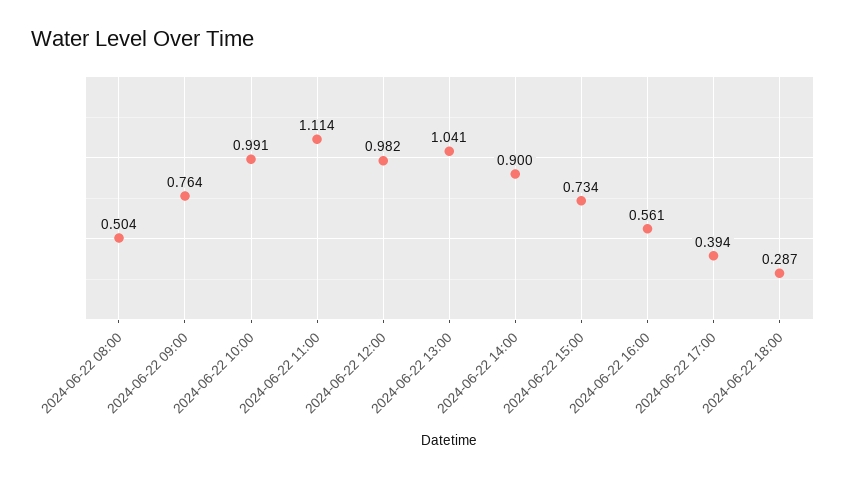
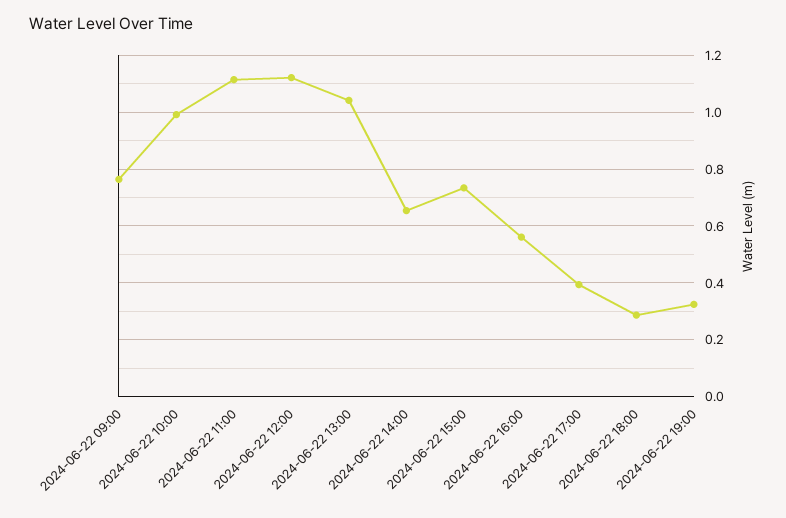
2024-06-22 08:00: 0.504 -> none
2024-06-22 12:00: 0.982 -> 1.125
2024-06-22 14:00: 0.9 -> 0.65
2024-06-22 19:00: none -> 0.325

